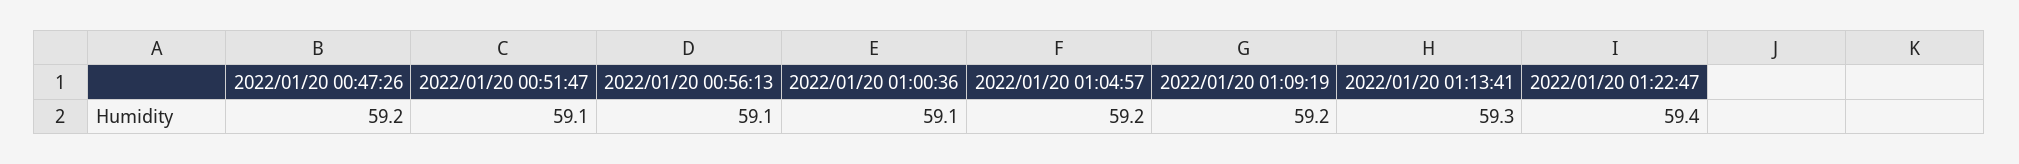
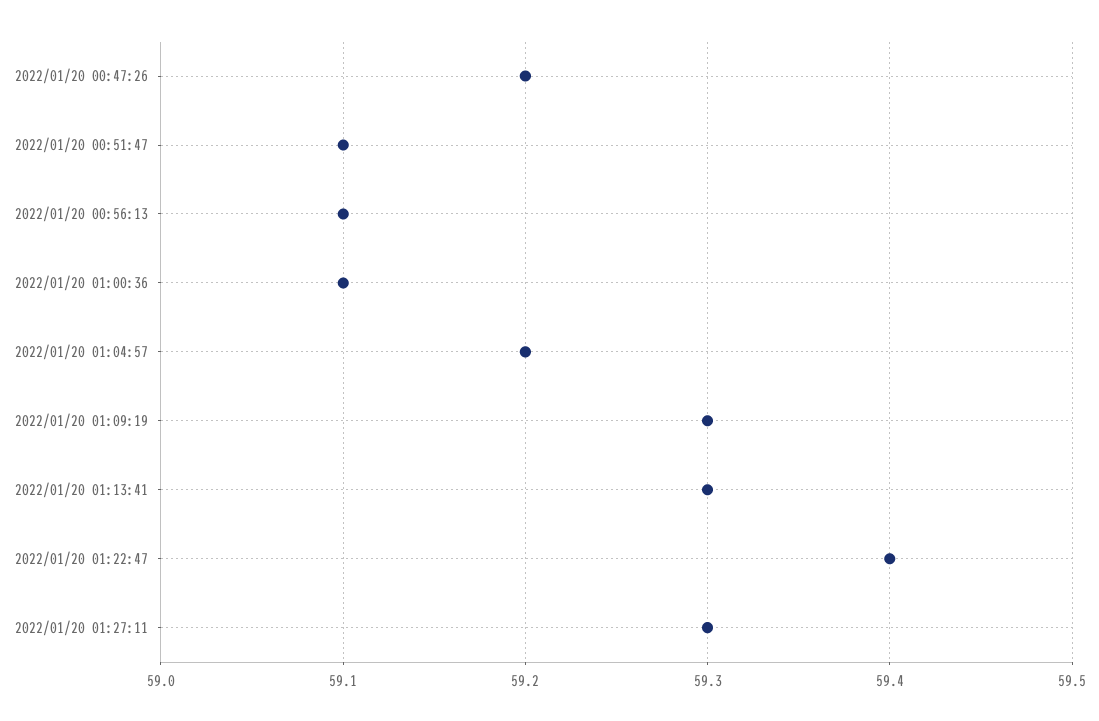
2022/01/20 01:09:19: 59.2 -> 59.3
2022/01/20 01:27:11: none -> 59.3

